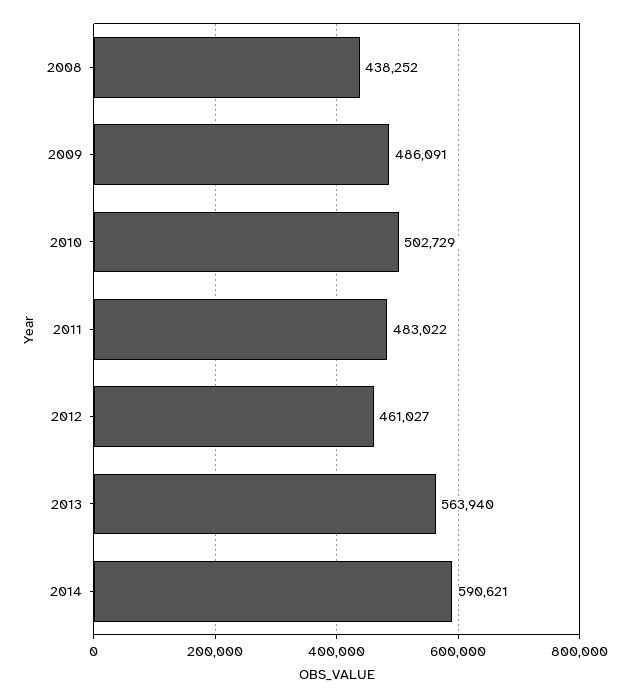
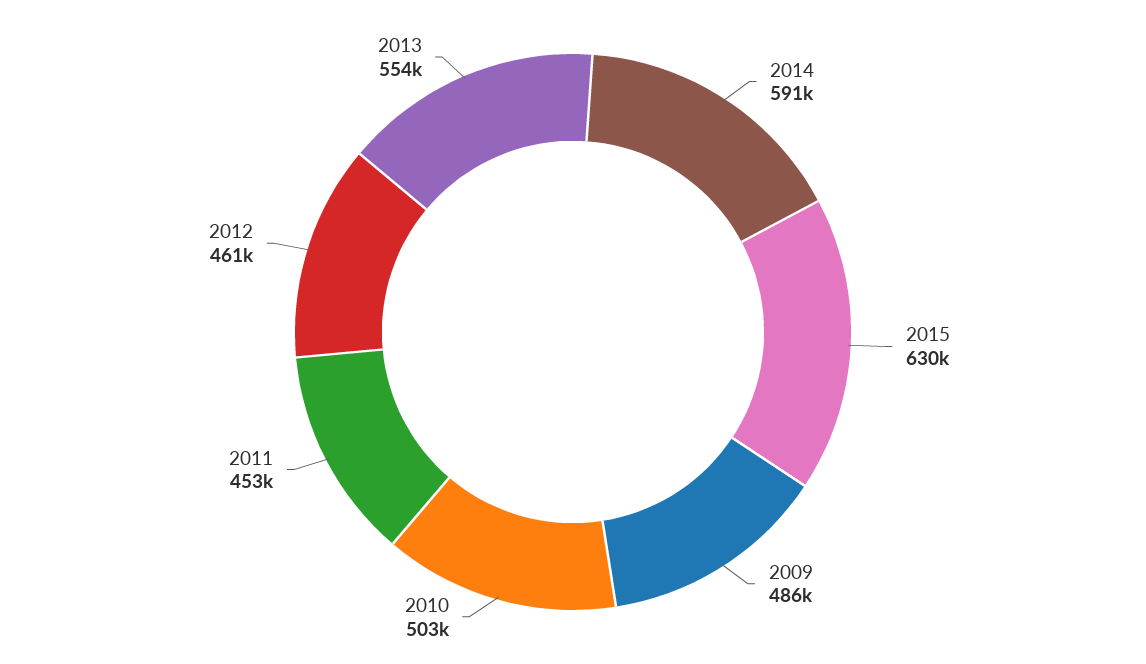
2008: 438252 -> none
2011: 483022 -> 453000
2013: 563940 -> 554000
2015: none -> 630000

